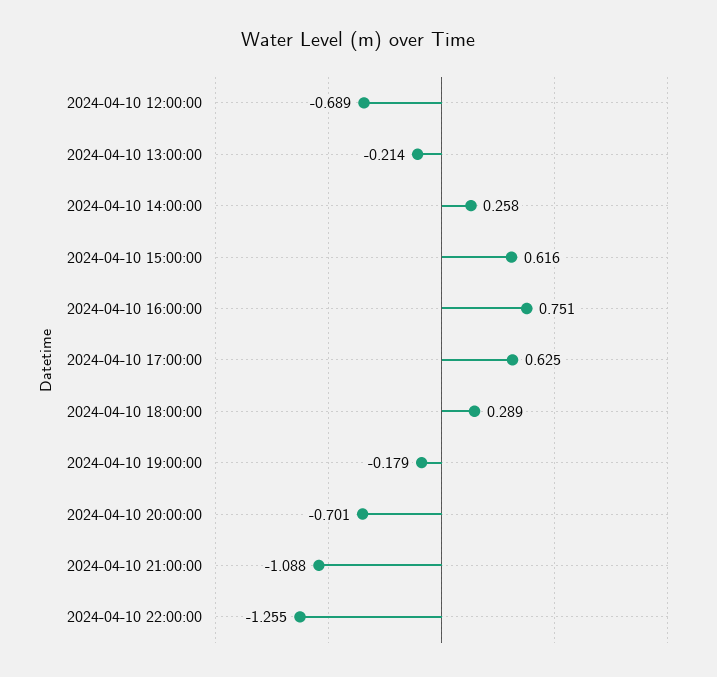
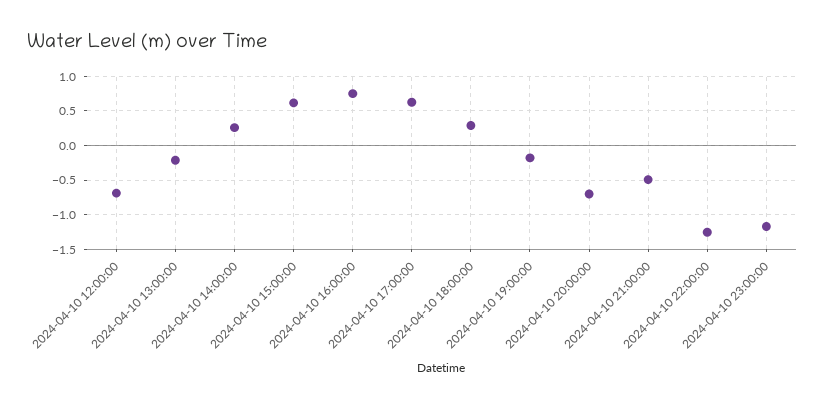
2024-04-10 21:00:00: -1.088 -> -0.5
2024-04-10 23:00:00: none -> -1.2

